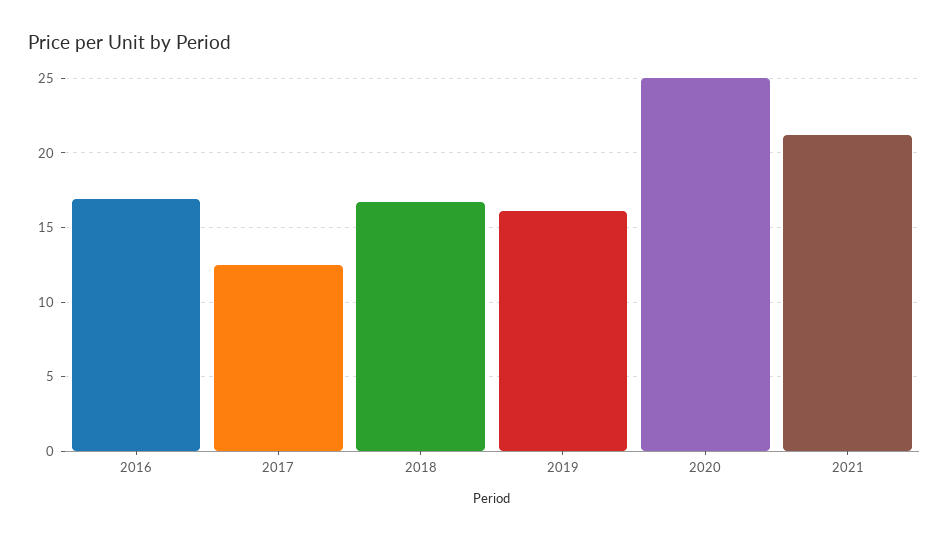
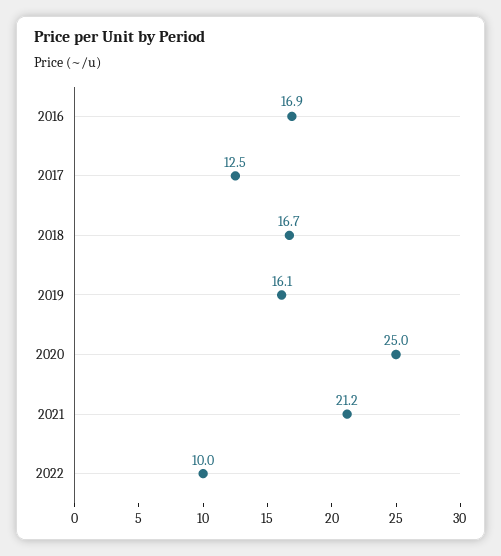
2022: none -> 10

